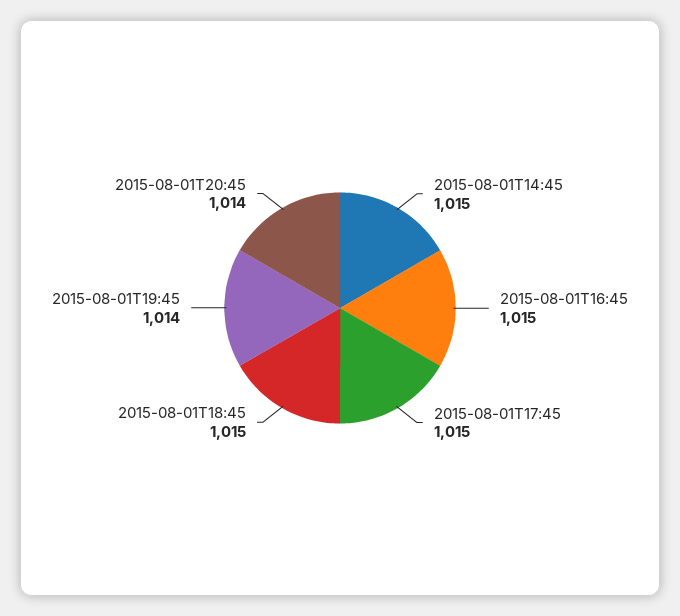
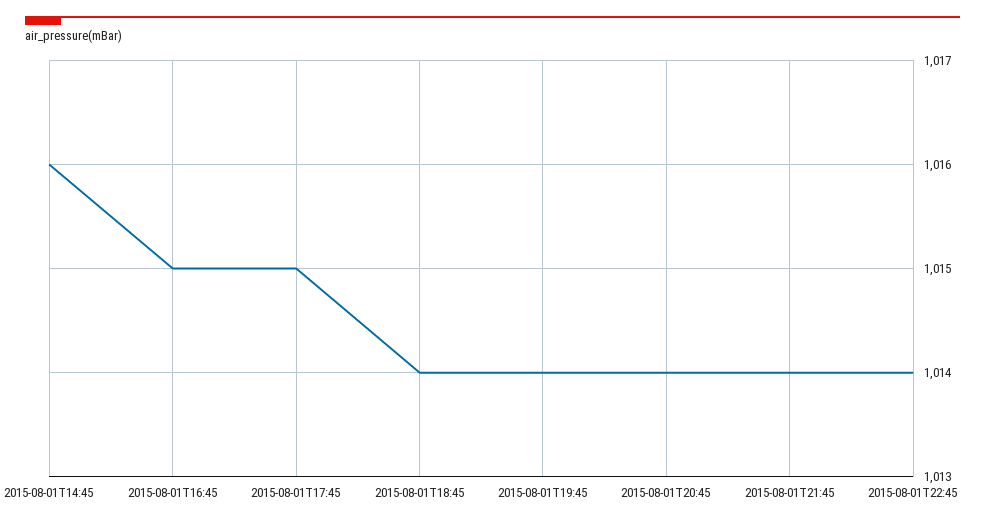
2015-08-01T14:45: 1015 -> 1016
2015-08-01T18:45: 1015 -> 1014
2015-08-01T21:45: none -> 1014
2015-08-01T22:45: none -> 1014

